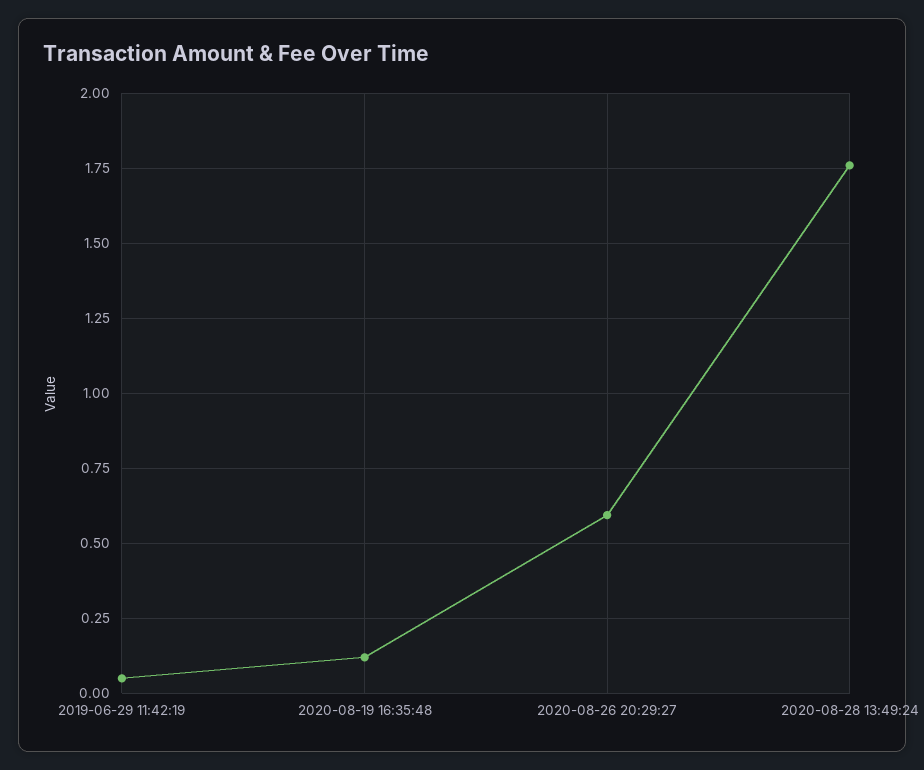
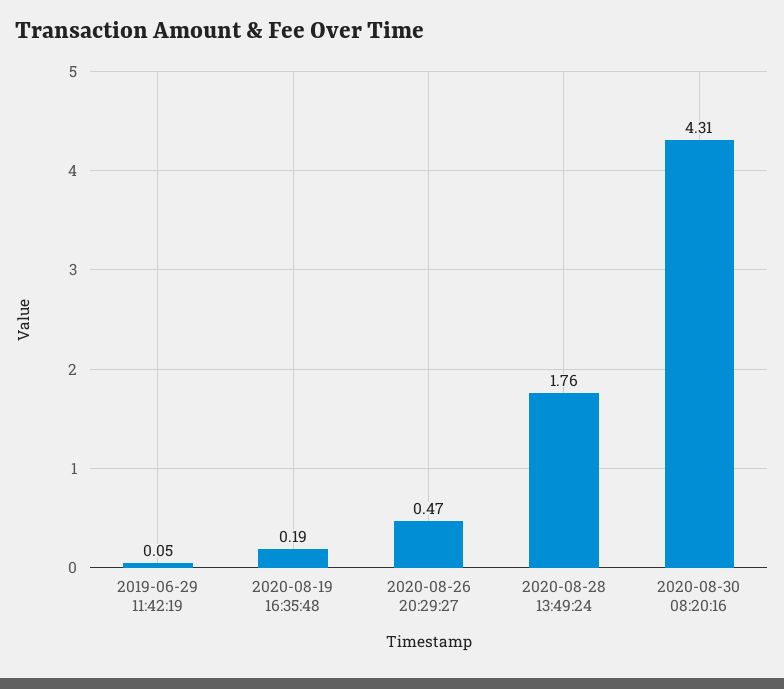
2020-08-19 16:35:48: 0.125 -> 0.19
2020-08-26 20:29:27: 0.6 -> 0.47
2020-08-30 08:20:16: none -> 4.31

